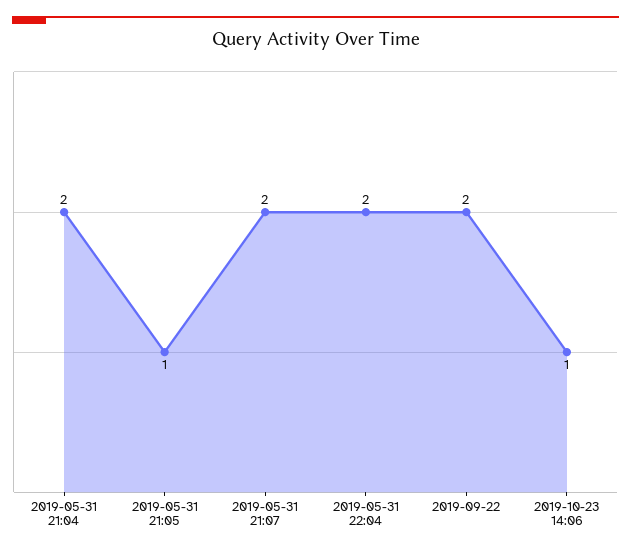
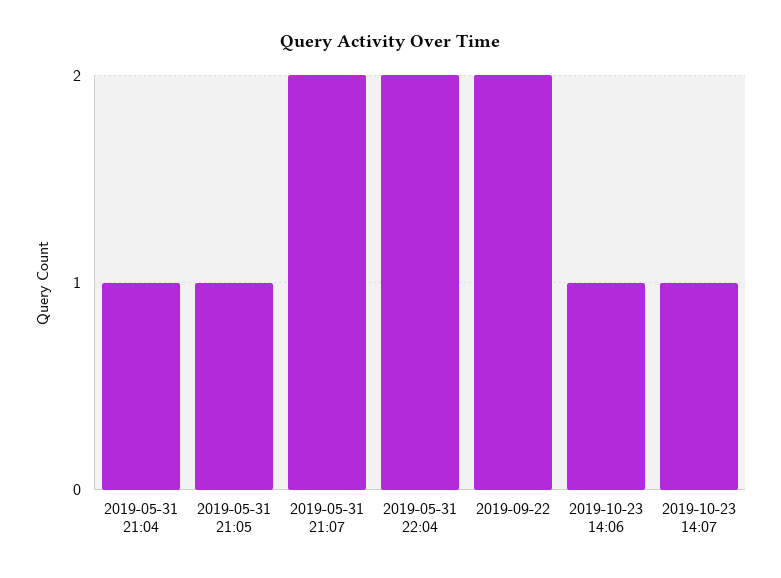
2019-05-31 21:04: 2 -> 1
2019-10-23 14:07: none -> 1

